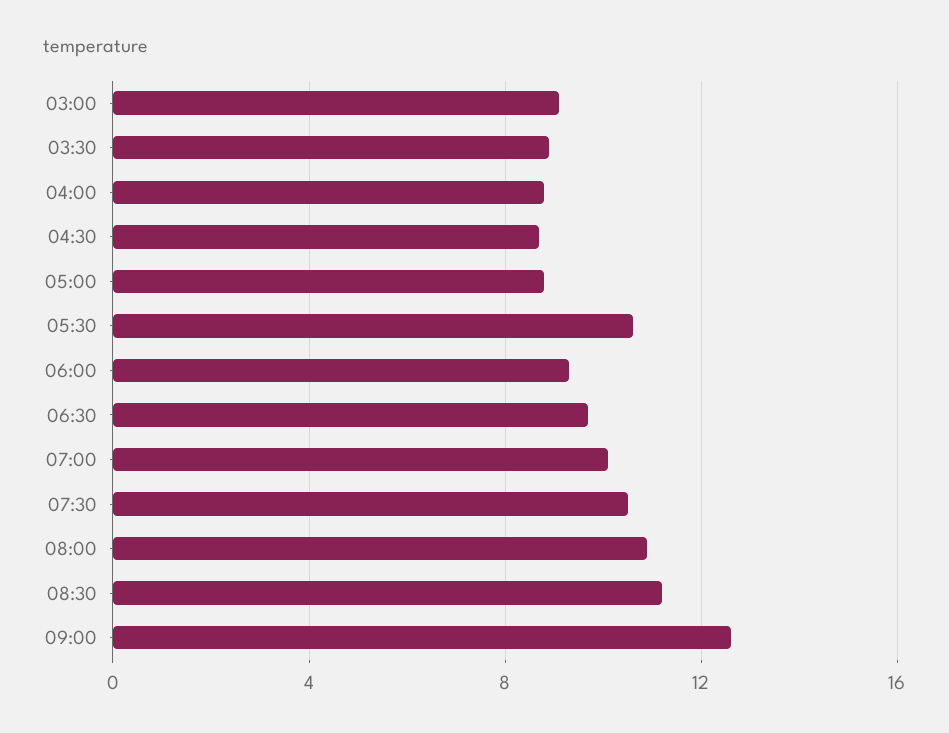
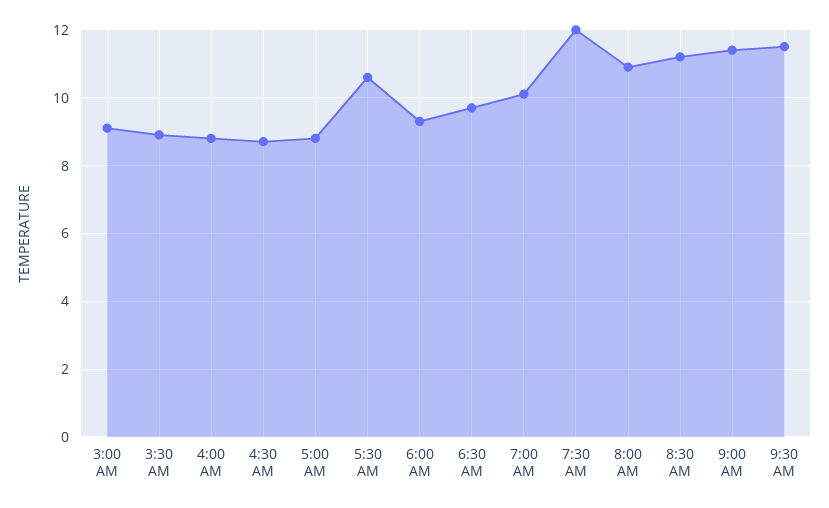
07:30: 10.5 -> 12
09:00: 12.5 -> 11.5
9:30 AM: none -> 11.5

